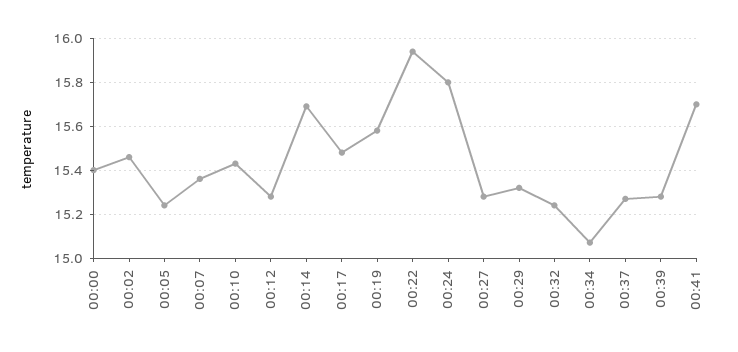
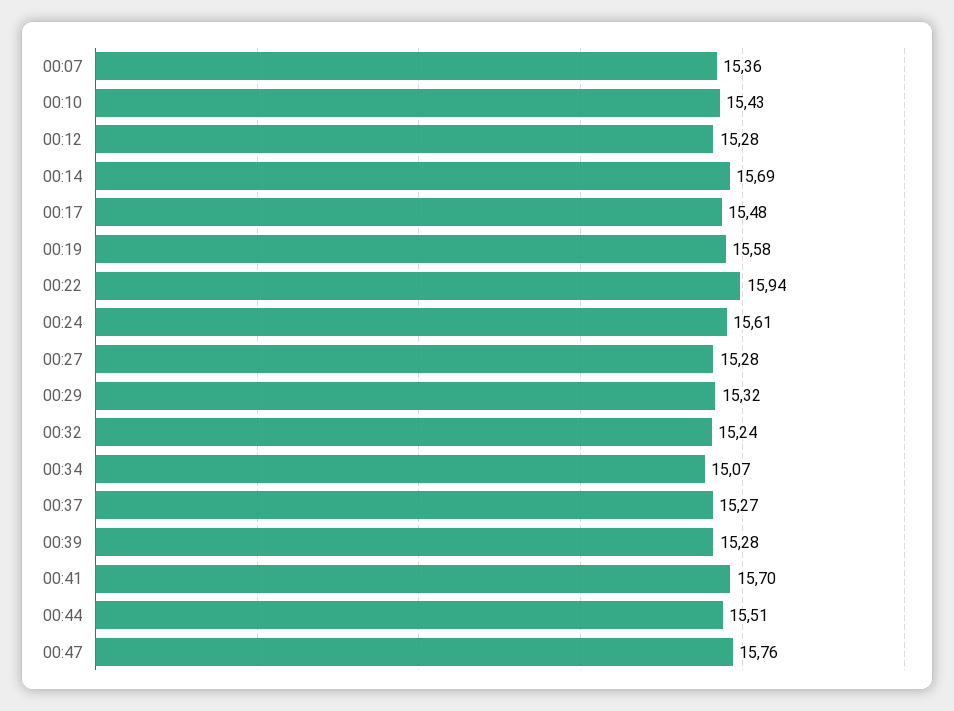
00:00: 15.4 -> none
00:02: 15.45 -> none
00:05: 15.25 -> none
00:24: 15.8 -> 15.61
00:44: none -> 15.51
00:47: none -> 15.76

